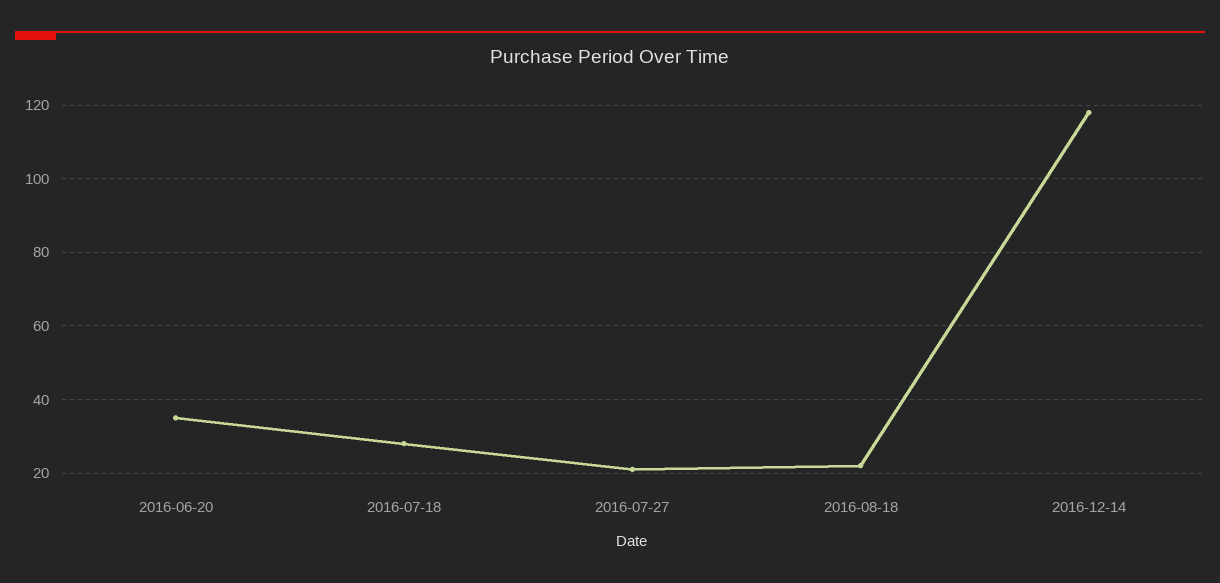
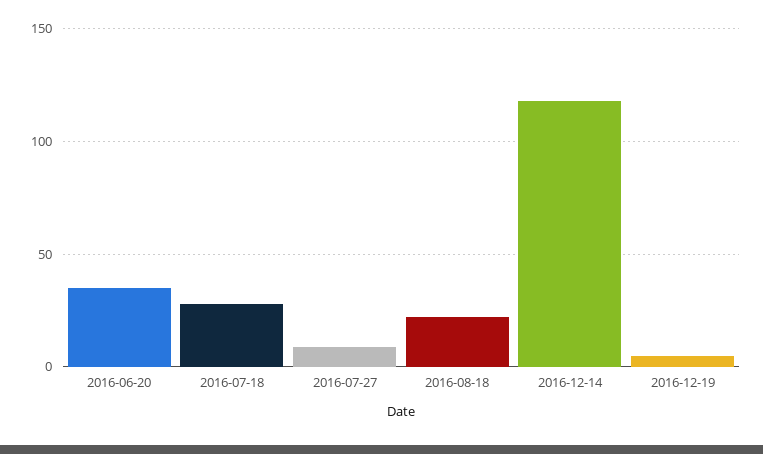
2016-07-27: 20 -> 10
2016-12-19: none -> 5

